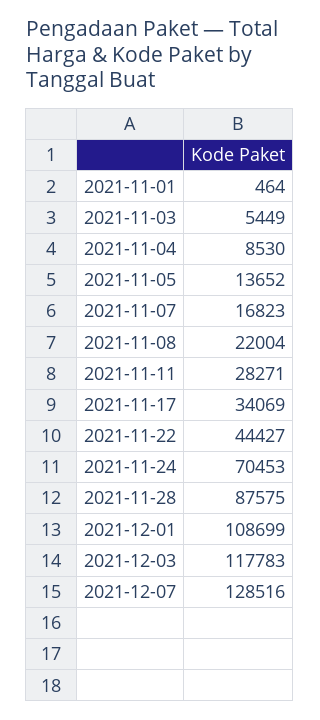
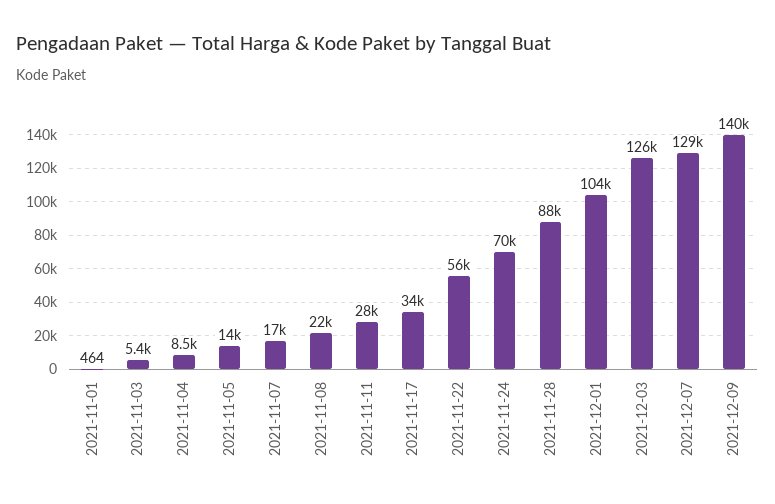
2021-11-22: 44427 -> 56000
2021-12-01: 108699 -> 104000
2021-12-03: 117783 -> 126000
2021-12-09: none -> 140000

